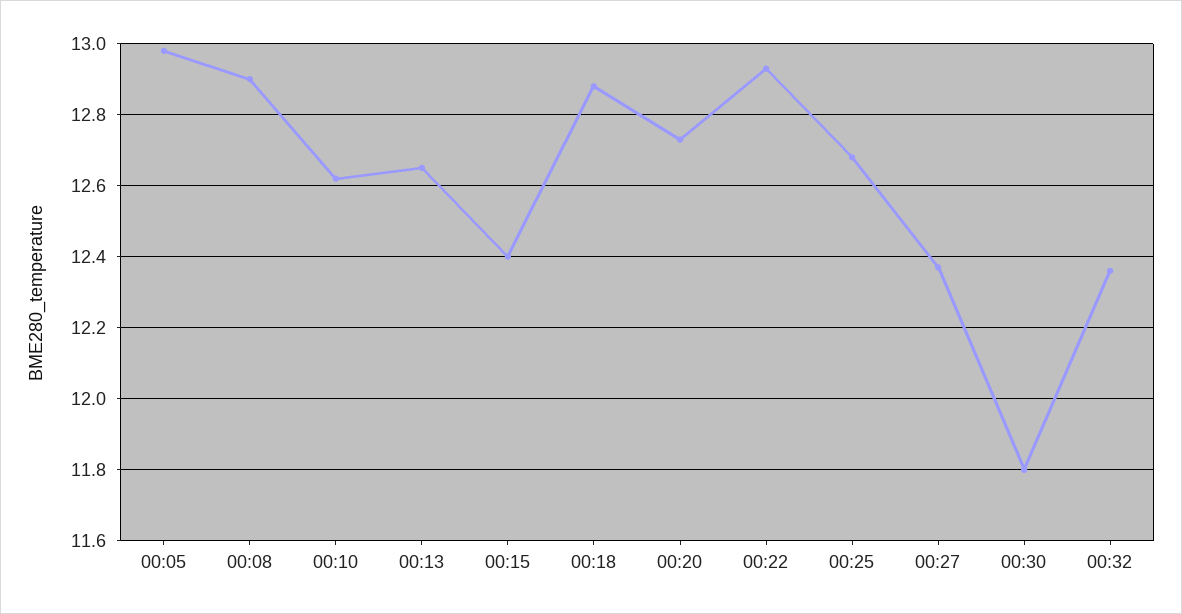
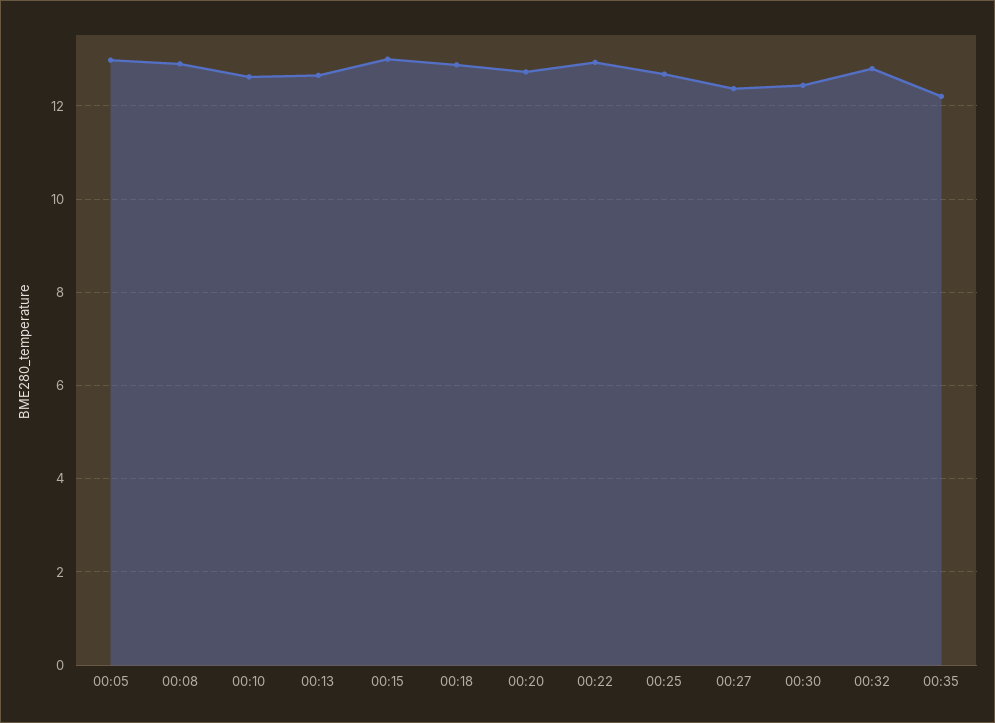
00:15: 12.4 -> 13
00:30: 11.8 -> 12.4
00:32: 12.35 -> 12.8
00:35: none -> 12.2

